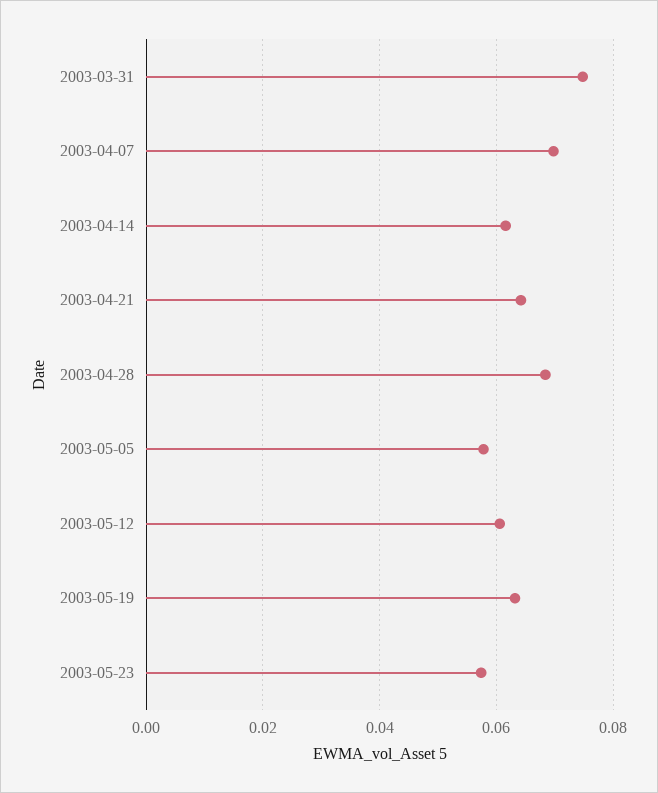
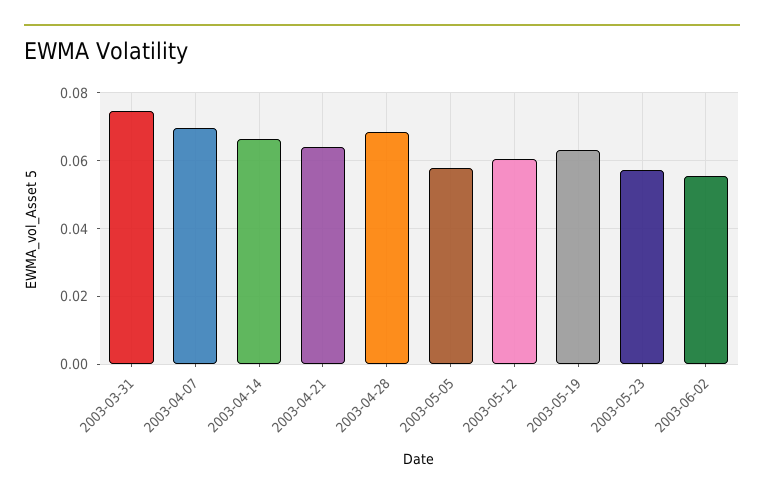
2003-04-14: 0.062 -> 0.066
2003-06-02: none -> 0.056

